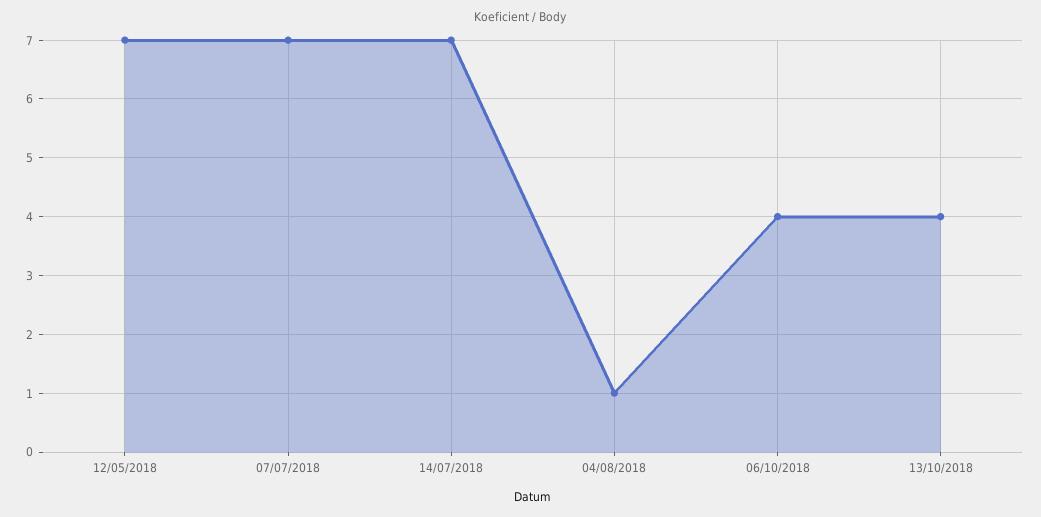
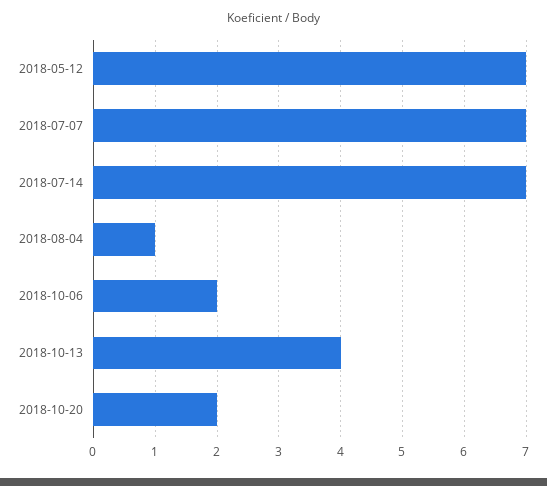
06/10/2018: 4 -> 2
2018-10-20: none -> 2

